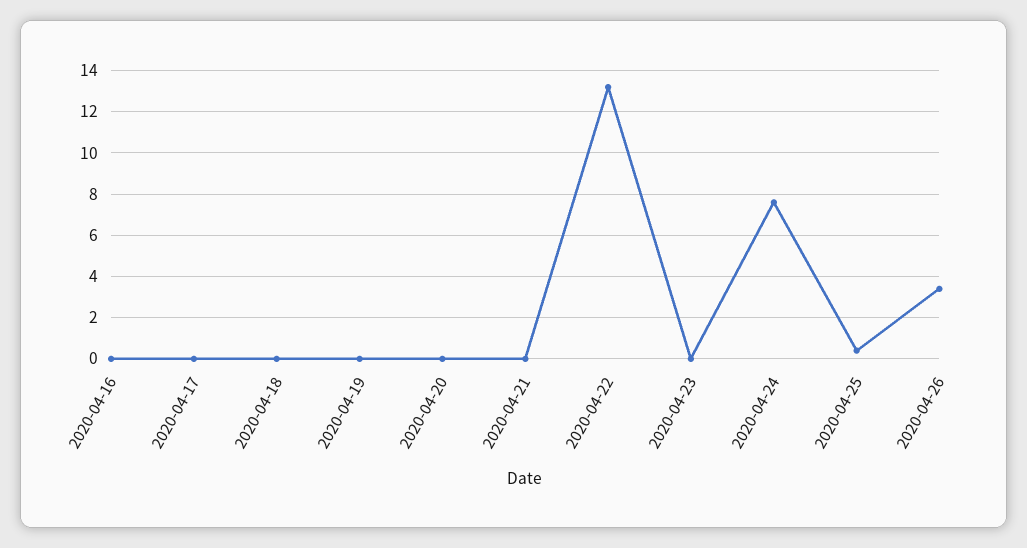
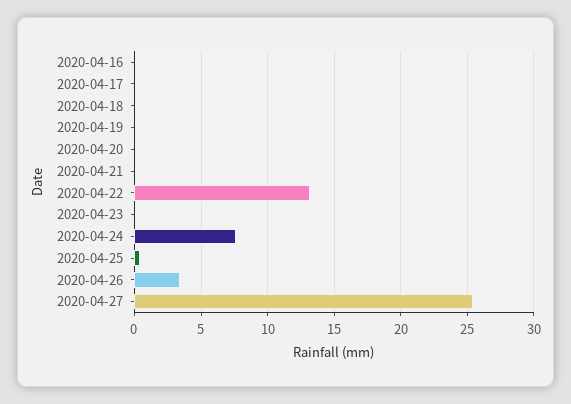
2020-04-27: none -> 25.5

